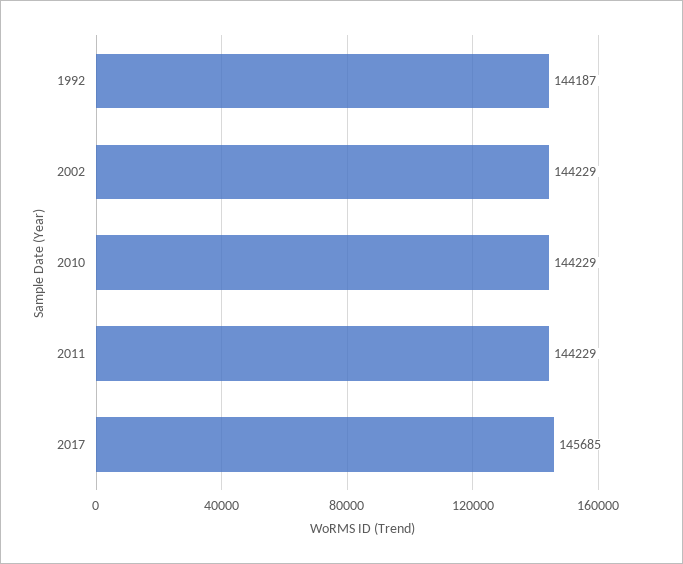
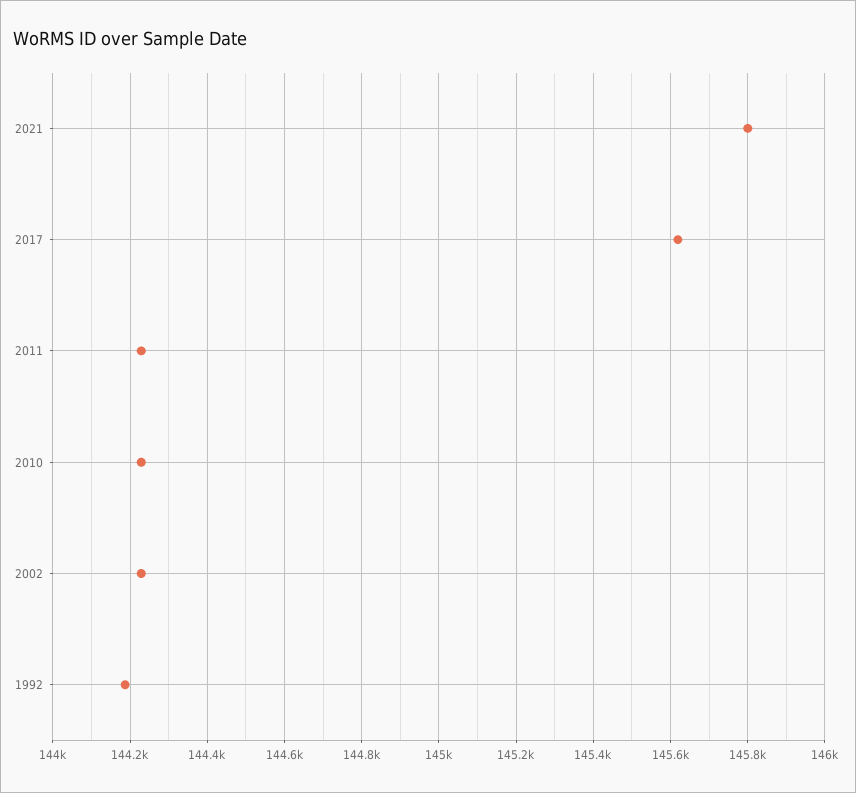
2017: 145685 -> 145620
2021: none -> 145800

